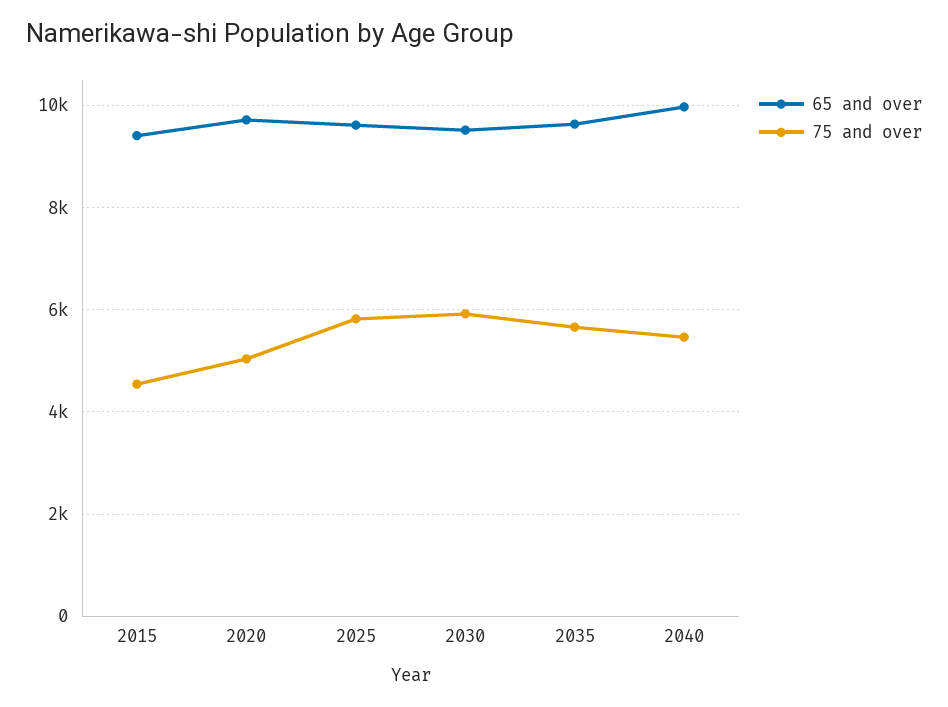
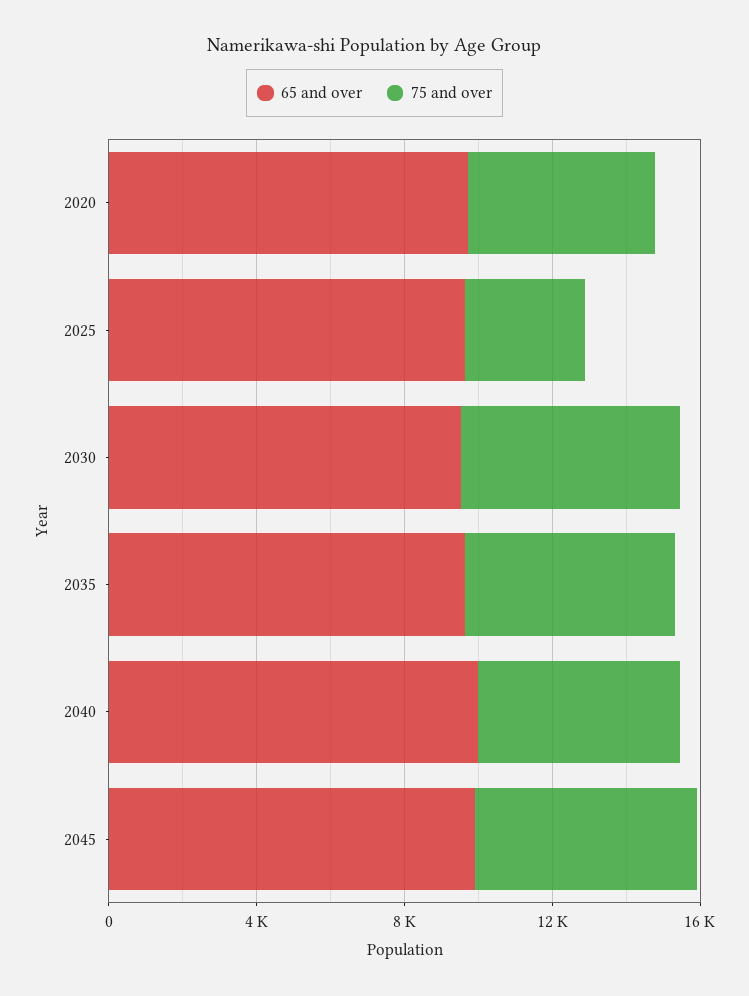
65 and over, 2015: 9400 -> none
75 and over, 2015: 4600 -> none
75 and over, 2025: 5800 -> 3000
65 and over, 2045: none -> 10000
75 and over, 2045: none -> 6000

